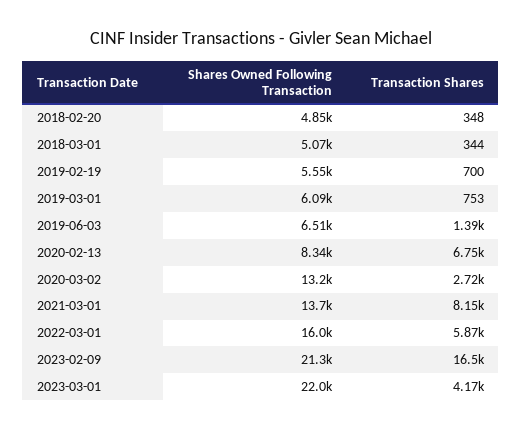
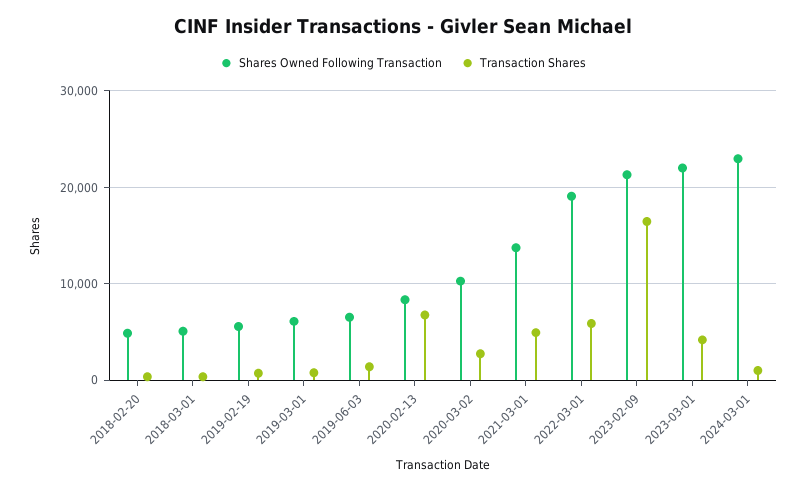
Shares Owned Following Transaction, 2020-03-02: 13200 -> 10000
Transaction Shares, 2021-03-01: 8150 -> 5000
Shares Owned Following Transaction, 2022-03-01: 16000 -> 19000
Shares Owned Following Transaction, 2024-03-01: none -> 23000
Transaction Shares, 2024-03-01: none -> 1000

